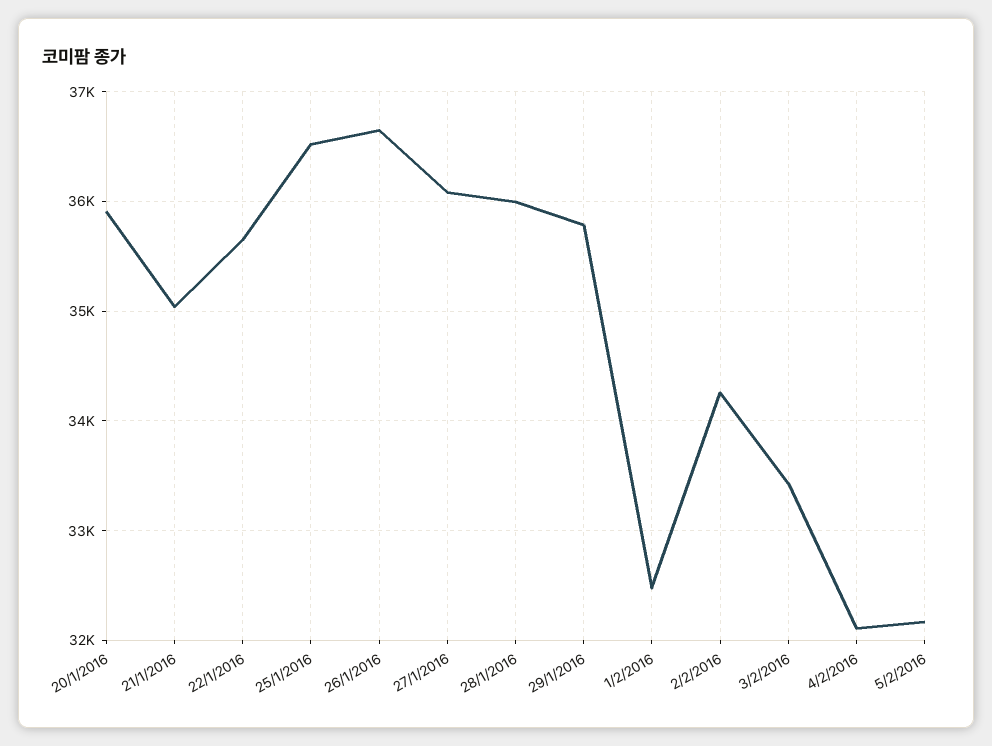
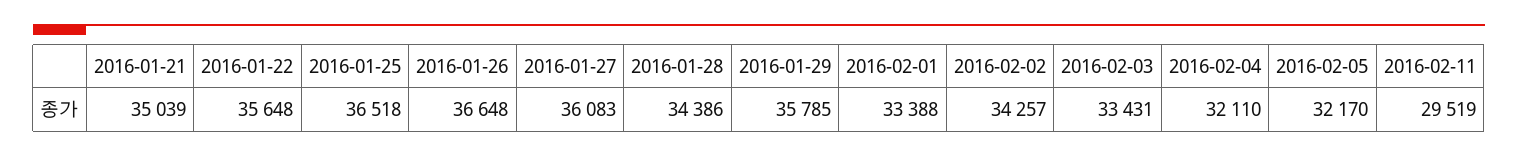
20/1/2016: 35900 -> none
28/1/2016: 36000 -> 34386
1/2/2016: 32500 -> 33388
2016-02-11: none -> 29519

